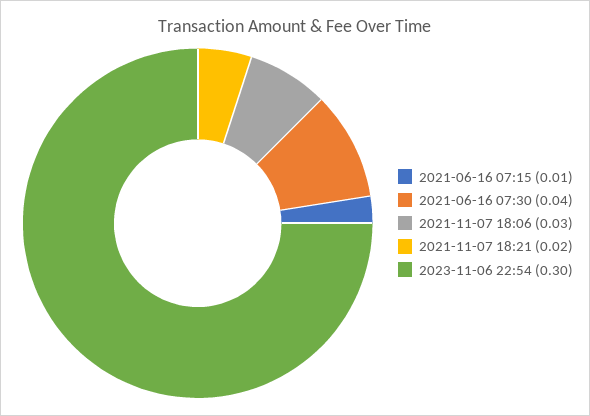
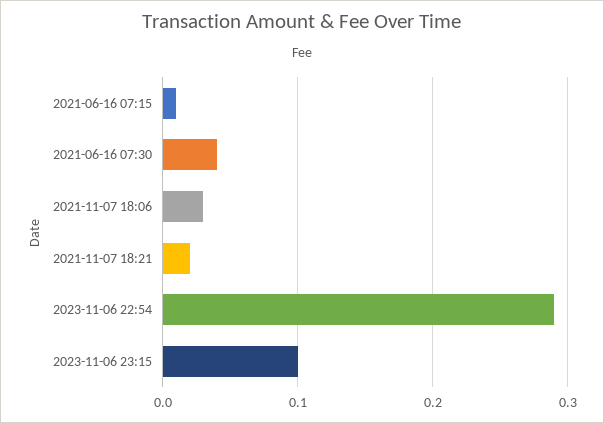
2023-11-06 22:54: 0.3 -> 0.29
2023-11-06 23:15: none -> 0.1

